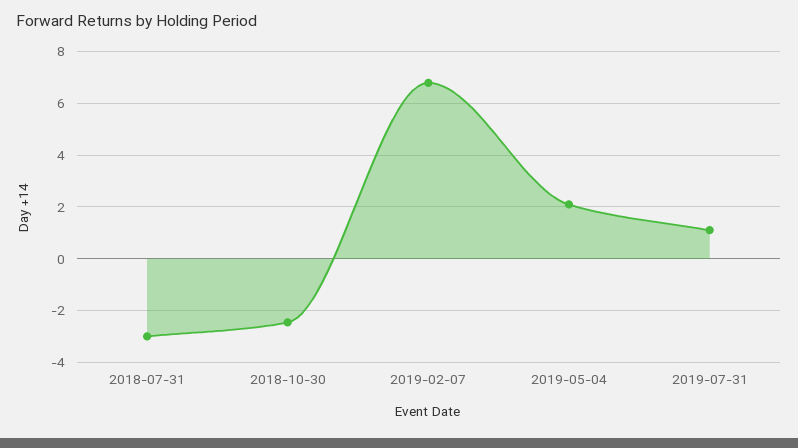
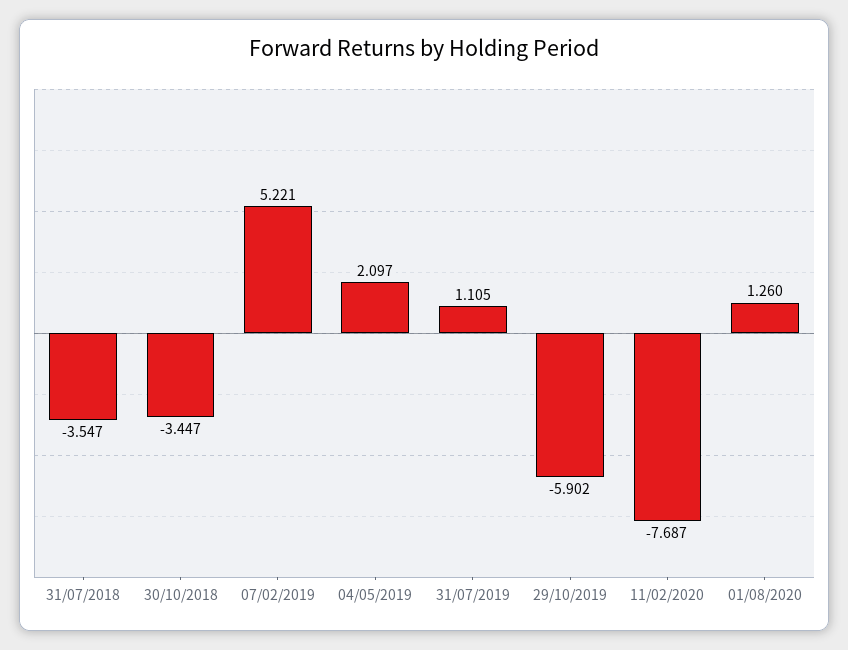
2018-07-31: -3 -> -3.547
2018-10-30: -2.5 -> -3.447
2019-02-07: 6.75 -> 5.221
29/10/2019: none -> -5.902
11/02/2020: none -> -7.687
01/08/2020: none -> 1.26

